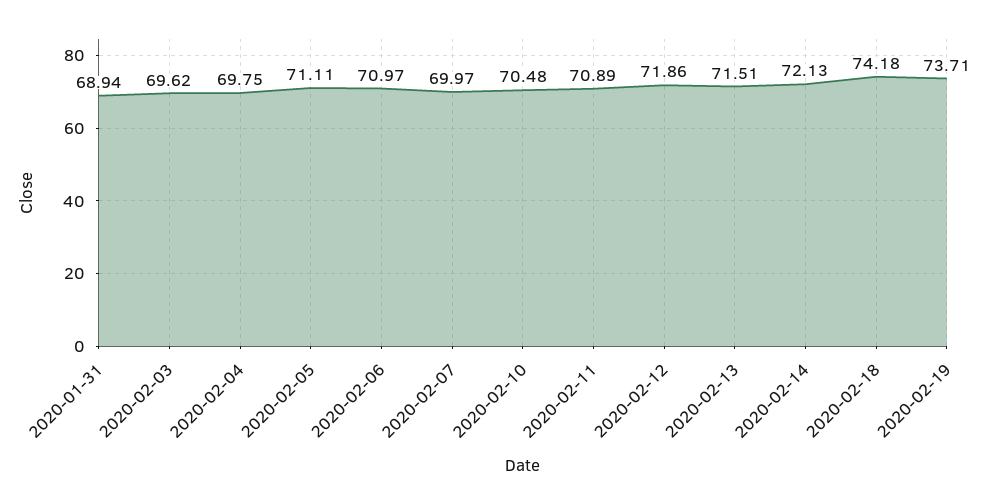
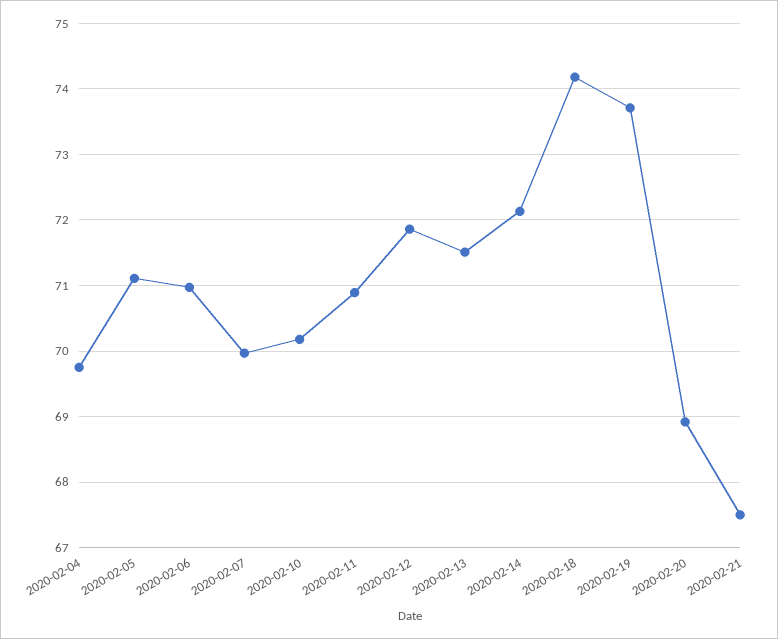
2020-01-31: 68.94 -> none
2020-02-03: 69.62 -> none
2020-02-10: 70.48 -> 70.2
2020-02-20: none -> 68.9
2020-02-21: none -> 67.5

